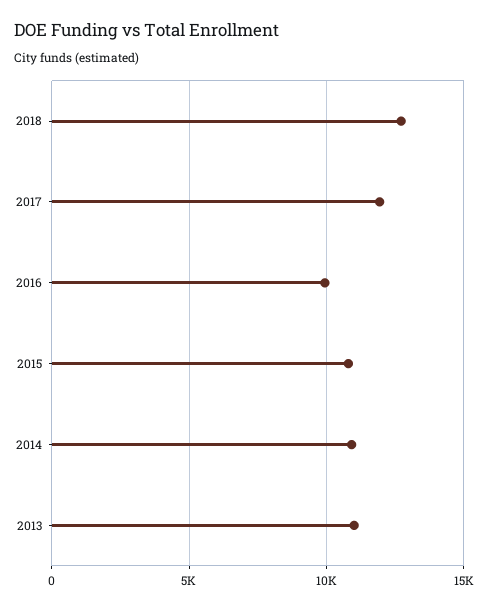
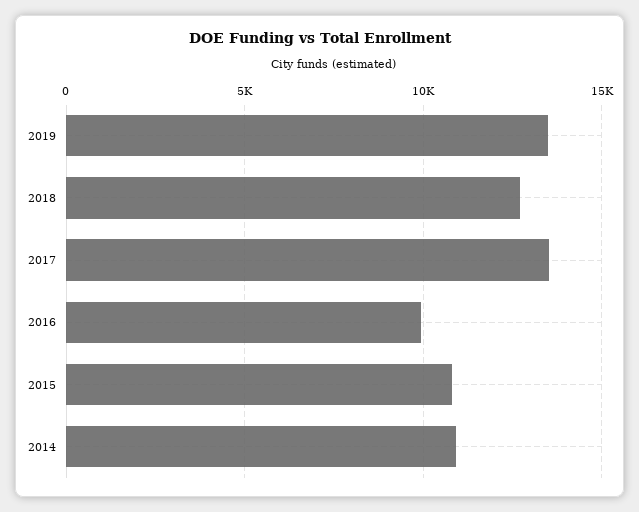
2017: 12000 -> 13500
2013: 11000 -> none
2019: none -> 13500

